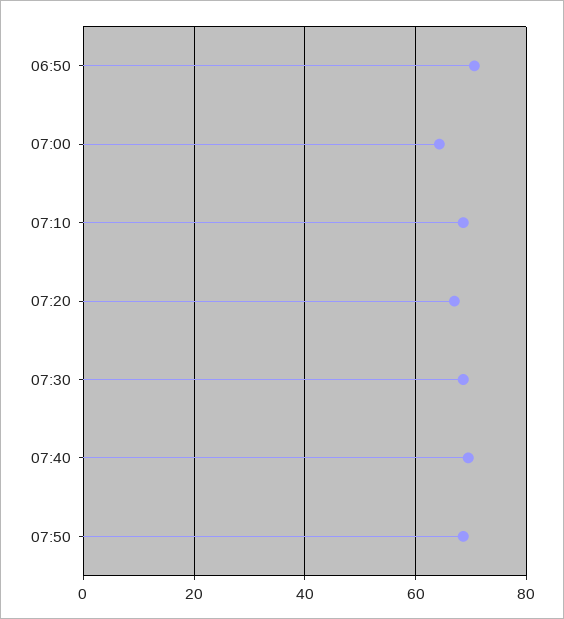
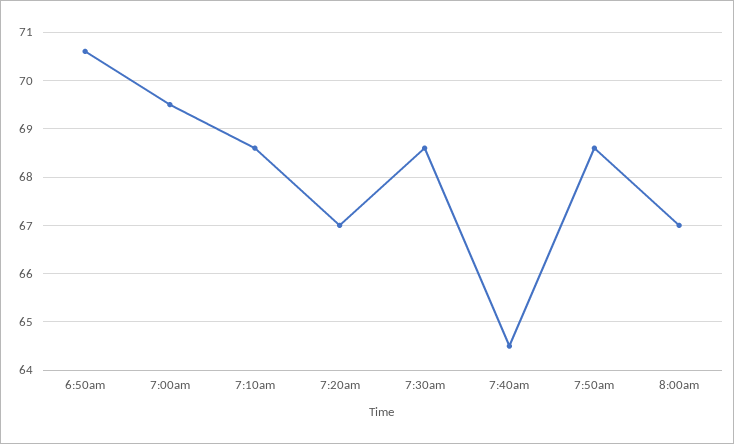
07:00: 64 -> 69.5
07:40: 70 -> 64.5
8:00am: none -> 67

